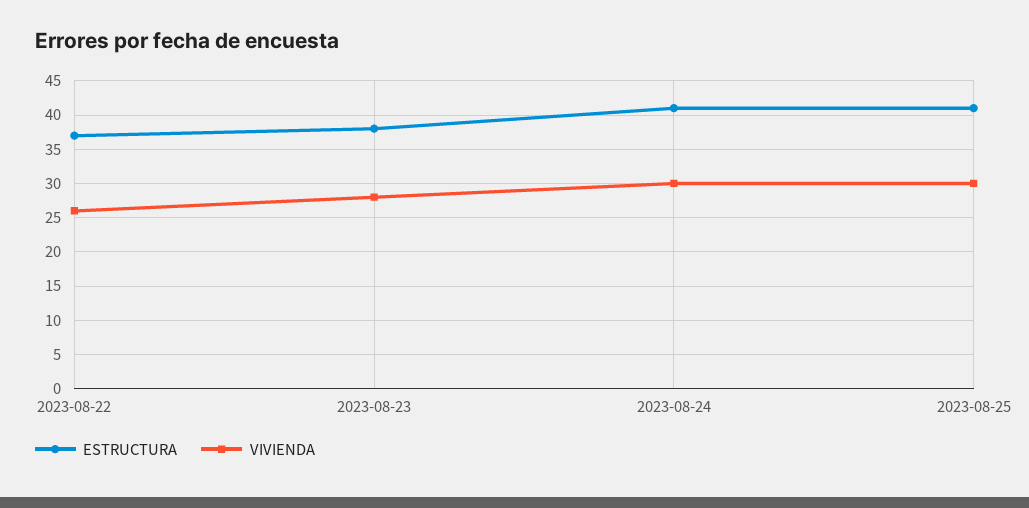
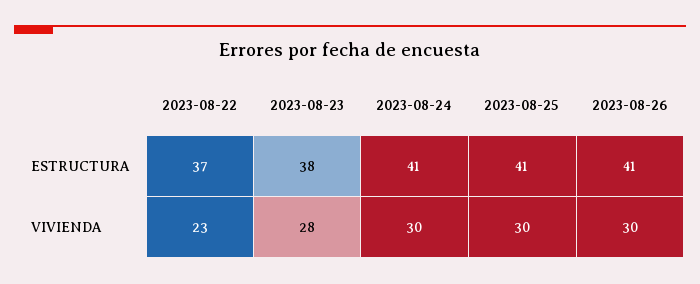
VIVIENDA, 2023-08-22: 26 -> 23
ESTRUCTURA, 2023-08-26: none -> 41
VIVIENDA, 2023-08-26: none -> 30

